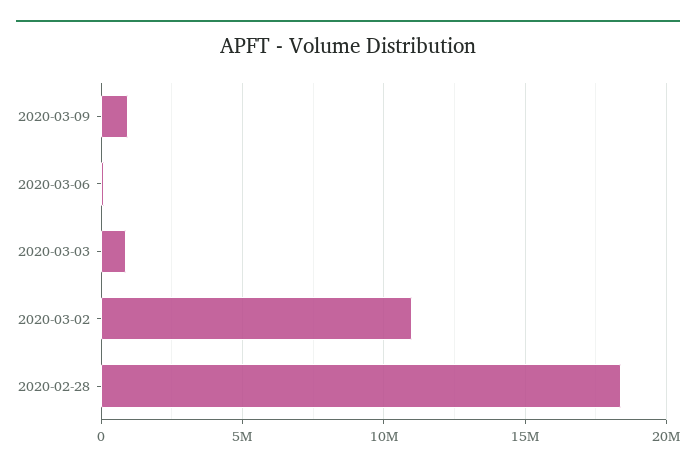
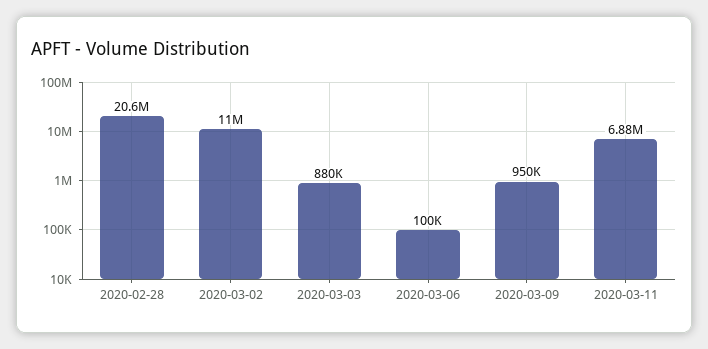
2020-02-28: 18500000 -> 20600000
2020-03-11: none -> 6880000

